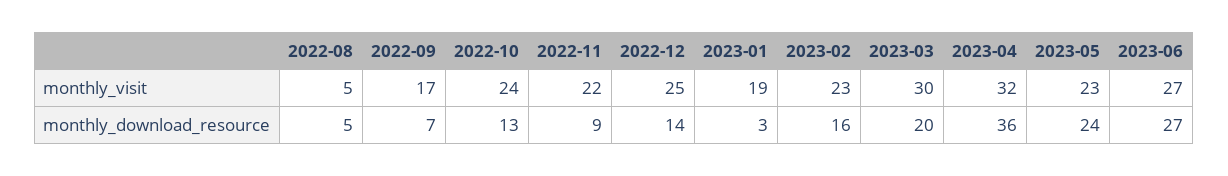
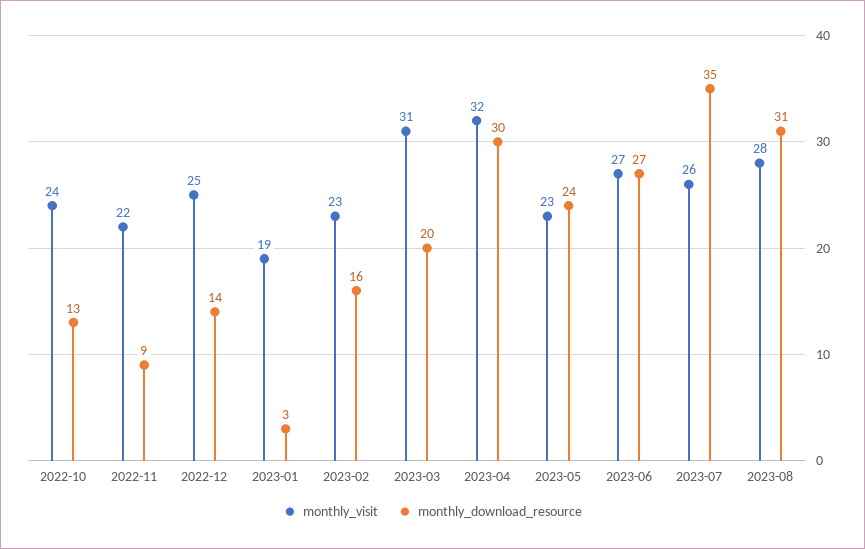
monthly_visit, 2022-08: 5 -> none
monthly_visit, 2022-09: 17 -> none
monthly_visit, 2023-03: 30 -> 31
monthly_download_resource, 2022-08: 5 -> none
monthly_download_resource, 2022-09: 7 -> none
monthly_download_resource, 2023-04: 36 -> 30
monthly_visit, 2023-07: none -> 26
monthly_download_resource, 2023-07: none -> 35
monthly_visit, 2023-08: none -> 28
monthly_download_resource, 2023-08: none -> 31

